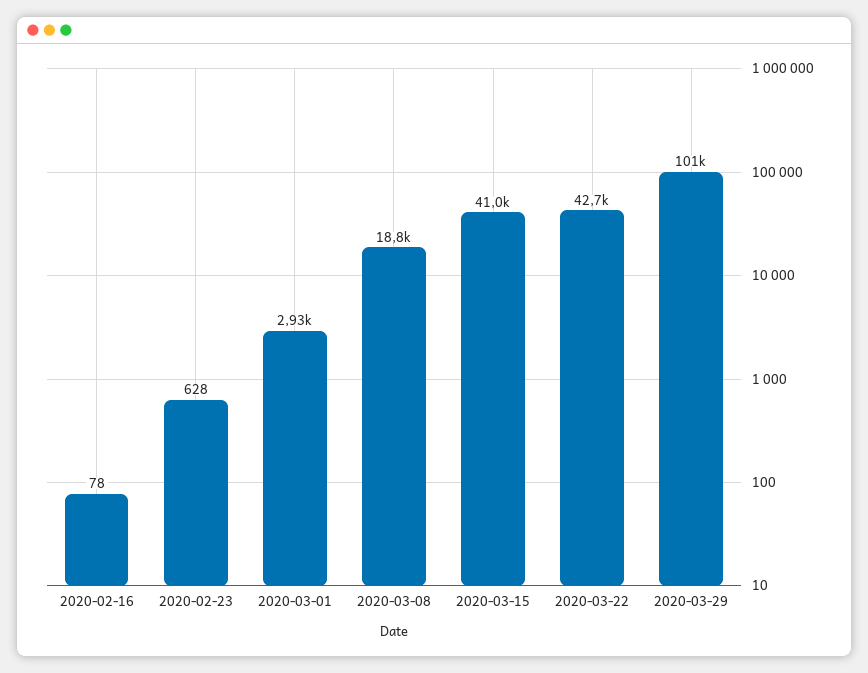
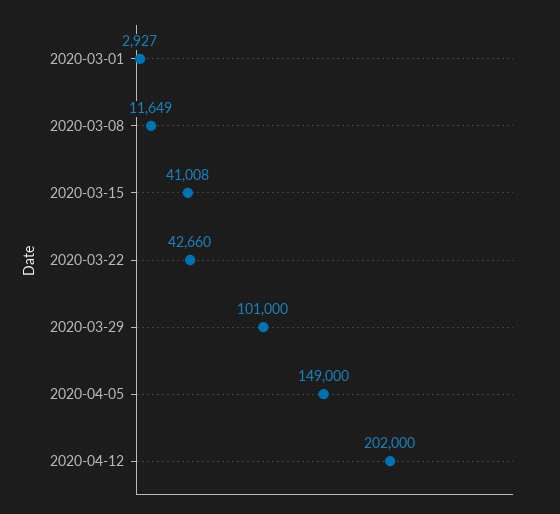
2020-02-16: 78 -> none
2020-02-23: 628 -> none
2020-03-08: 18800 -> 11649
2020-04-05: none -> 149000
2020-04-12: none -> 202000

